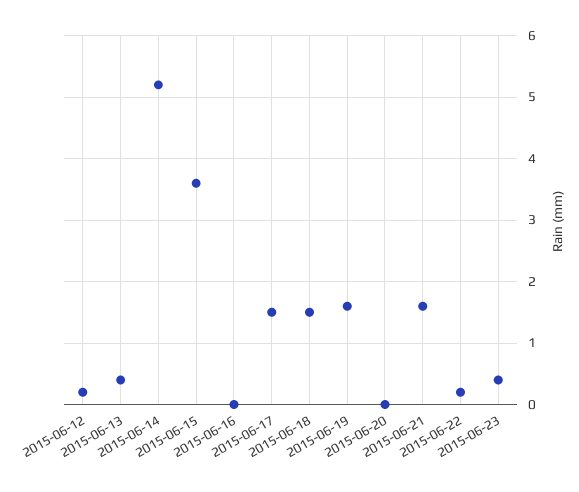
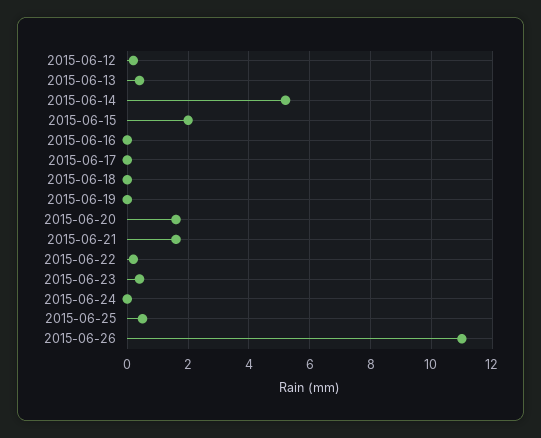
2015-06-15: 3.6 -> 2
2015-06-17: 1.5 -> 0
2015-06-18: 1.5 -> 0
2015-06-19: 1.6 -> 0
2015-06-20: 0 -> 1.5
2015-06-24: none -> 0
2015-06-25: none -> 0.5
2015-06-26: none -> 11

